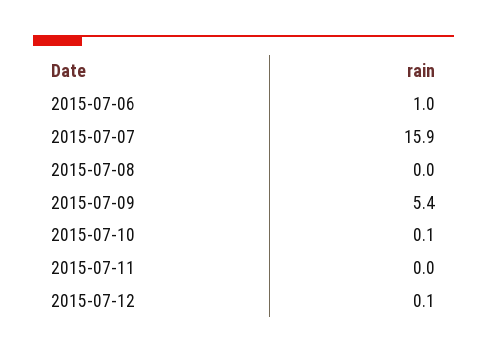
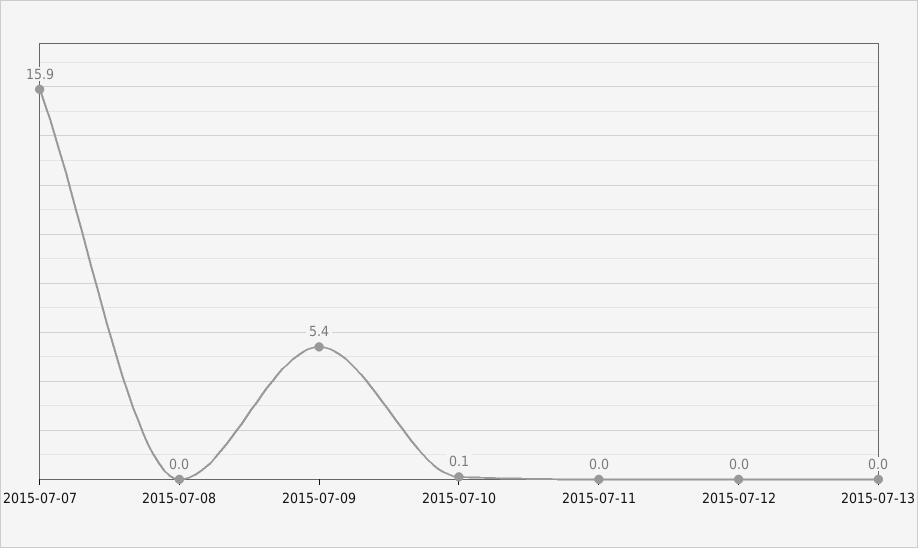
2015-07-06: 1 -> none
2015-07-12: 0.1 -> 0
2015-07-13: none -> 0

